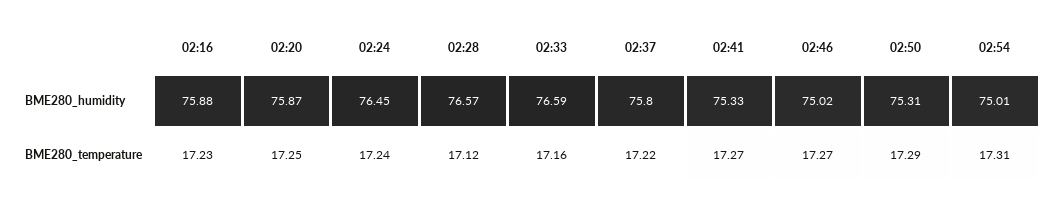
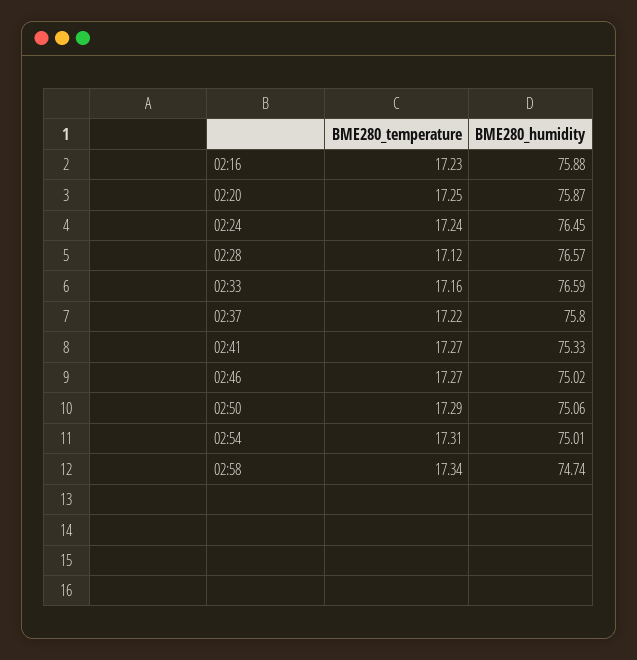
02:50, BME280_humidity: 75.31 -> 75.06
02:58, BME280_temperature: none -> 17.34
02:58, BME280_humidity: none -> 74.74

